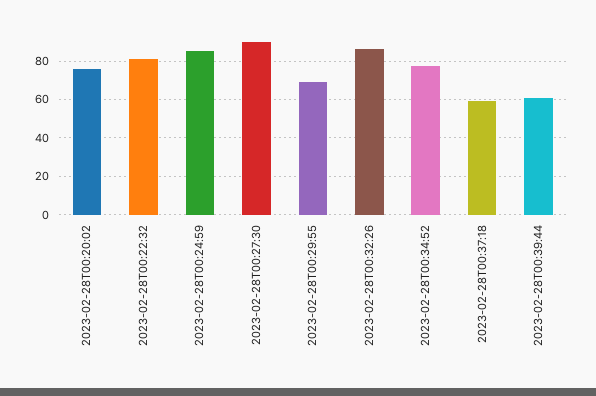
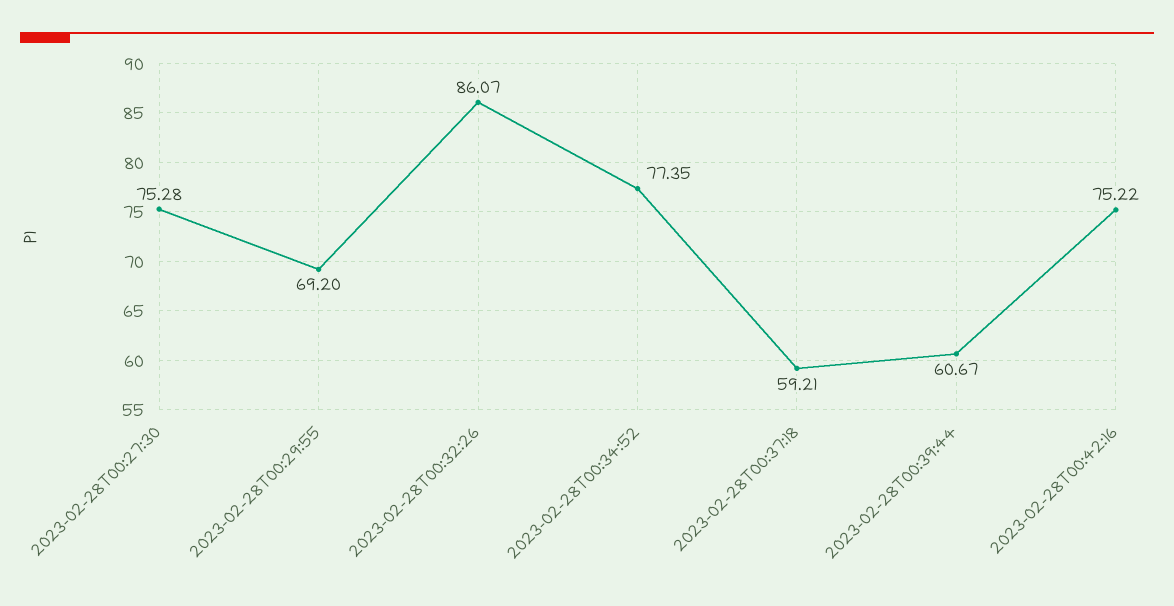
2023-02-28T00:20:02: 75 -> none
2023-02-28T00:22:32: 80 -> none
2023-02-28T00:24:59: 85 -> none
2023-02-28T00:27:30: 90 -> 75.28
2023-02-28T00:42:16: none -> 75.22

